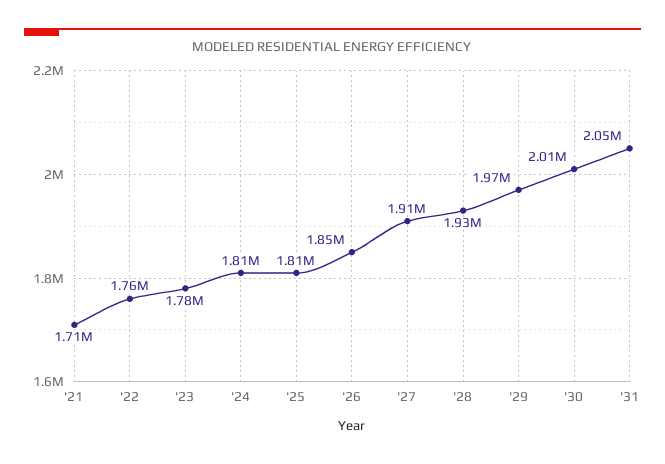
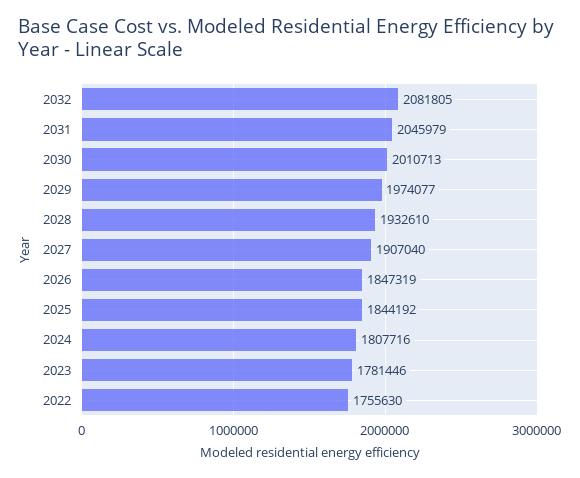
'21: 1710000 -> none
'25: 1810000 -> 1844192
2032: none -> 2081805

